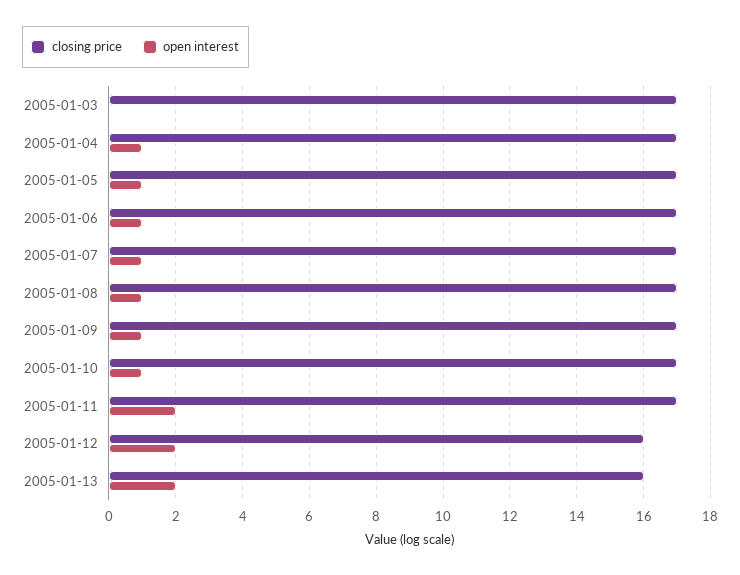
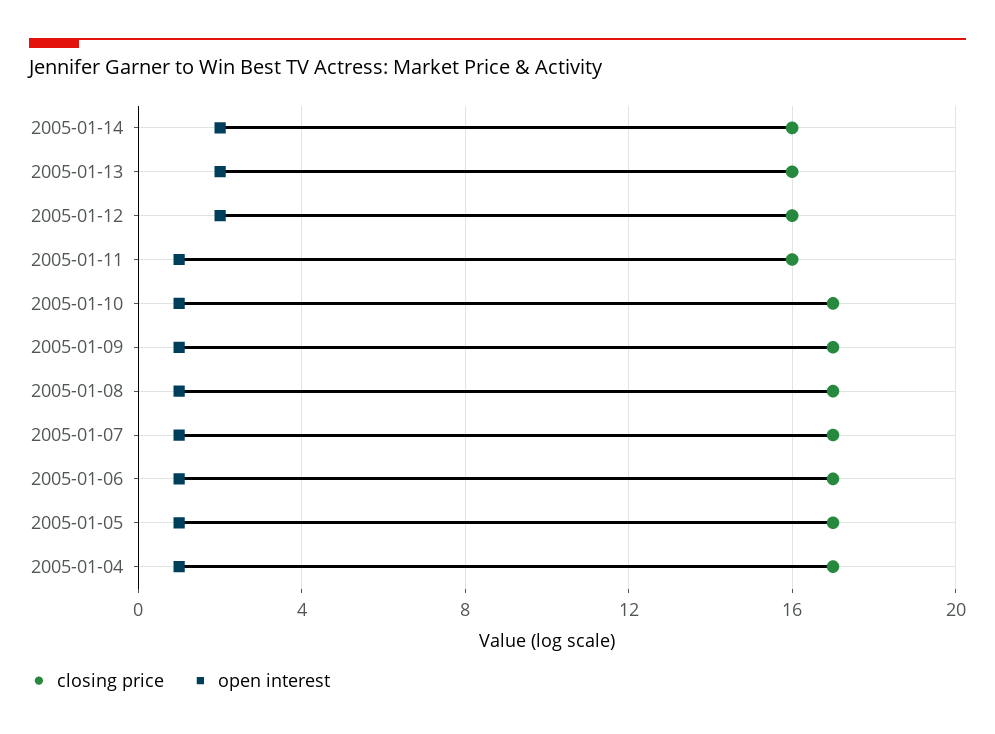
closing price, 2005-01-03: 17 -> none
open interest, 2005-01-03: 0 -> none
closing price, 2005-01-11: 17 -> 16
open interest, 2005-01-11: 2 -> 1
closing price, 2005-01-14: none -> 16
open interest, 2005-01-14: none -> 2

